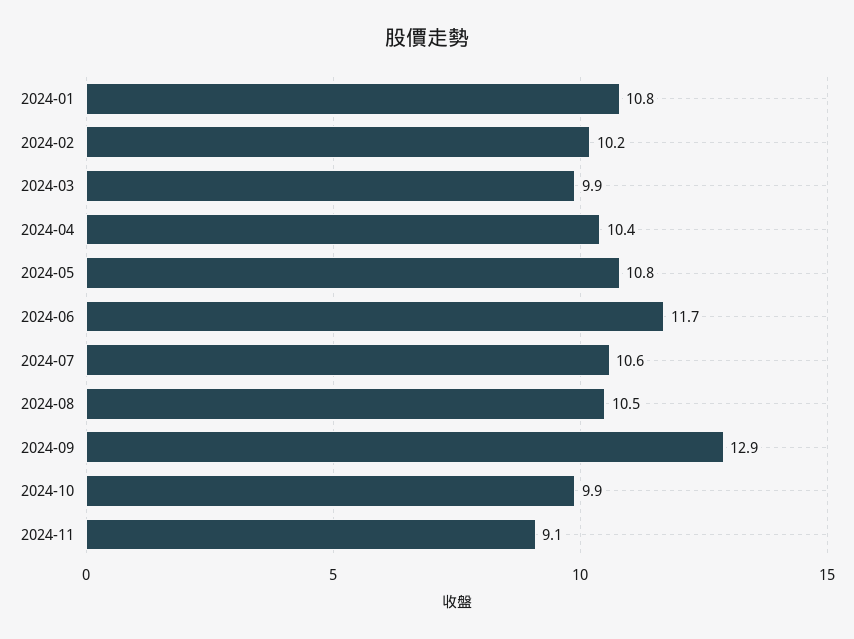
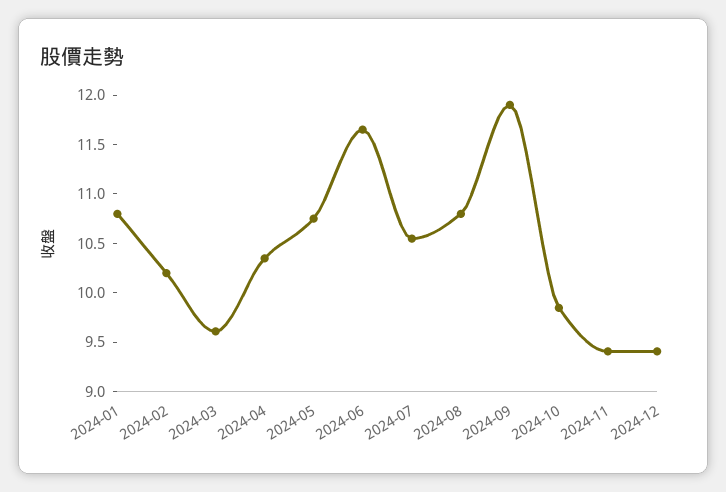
2024-03: 9.9 -> 9.6
2024-08: 10.5 -> 10.8
2024-09: 12.9 -> 11.9
2024-11: 9.1 -> 9.4
2024-12: none -> 9.4

